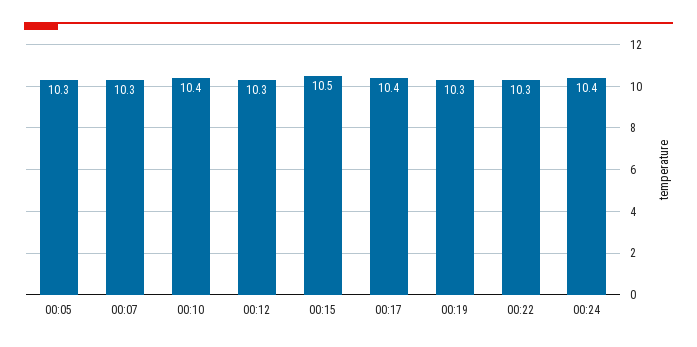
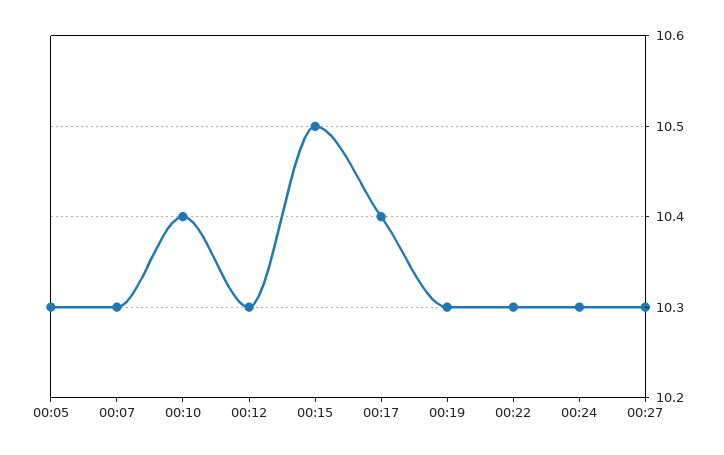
00:24: 10.4 -> 10.3
00:27: none -> 10.3

